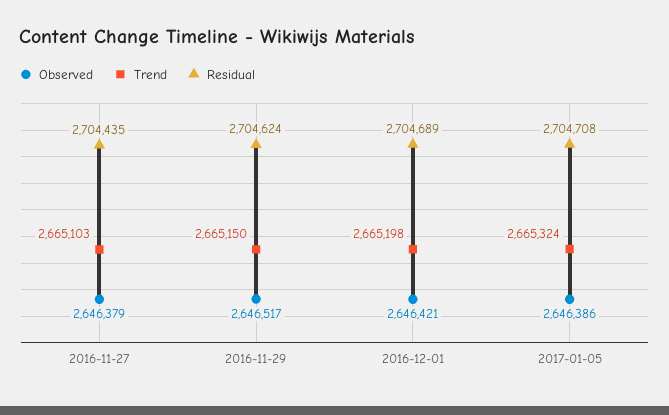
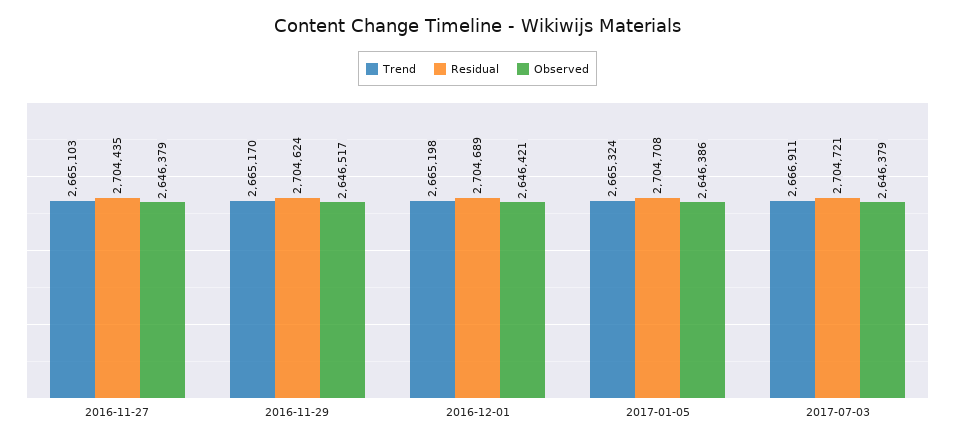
Trend, 2016-11-29: 2665150 -> 2665170
Trend, 2017-07-03: none -> 2666911
Residual, 2017-07-03: none -> 2704721
Observed, 2017-07-03: none -> 2646379

